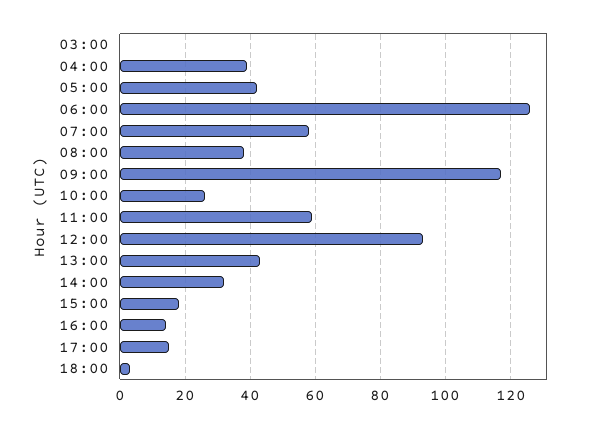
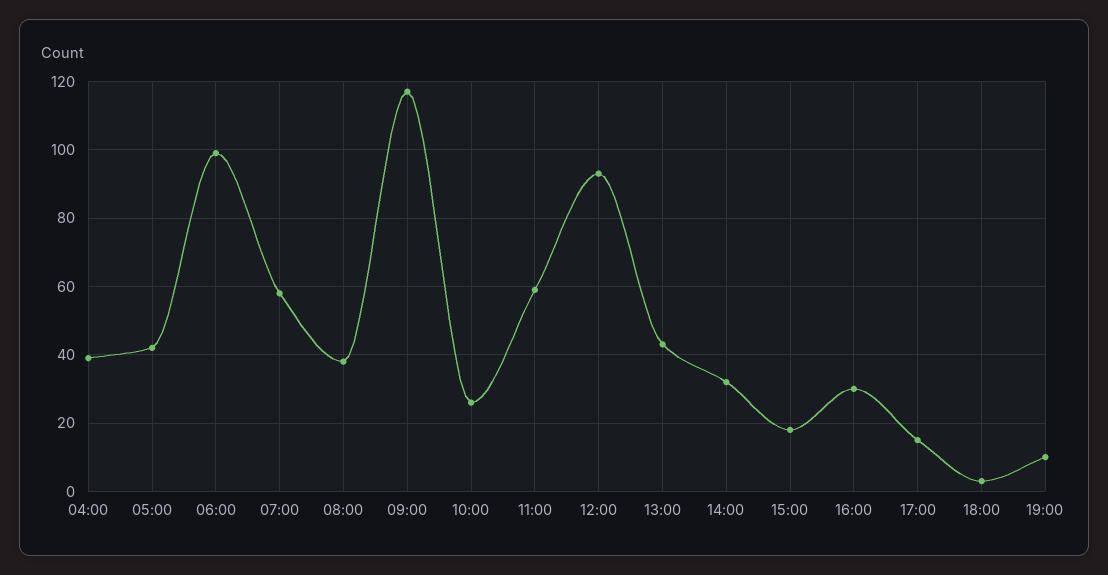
03:00: 0 -> none
06:00: 125 -> 100
16:00: 15 -> 30
19:00: none -> 10

